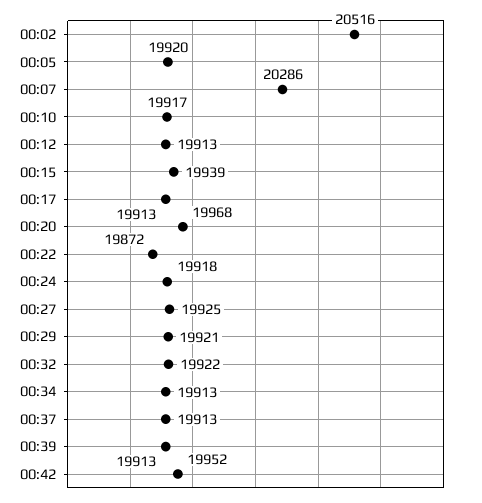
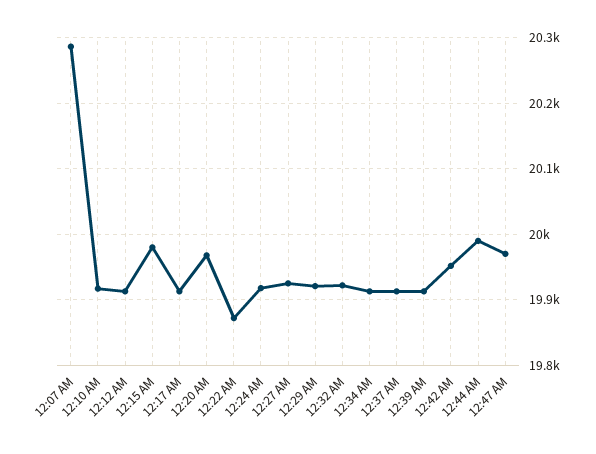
00:02: 20516 -> none
00:05: 19920 -> none
00:15: 19939 -> 19980
12:44 AM: none -> 19990
12:47 AM: none -> 19970

